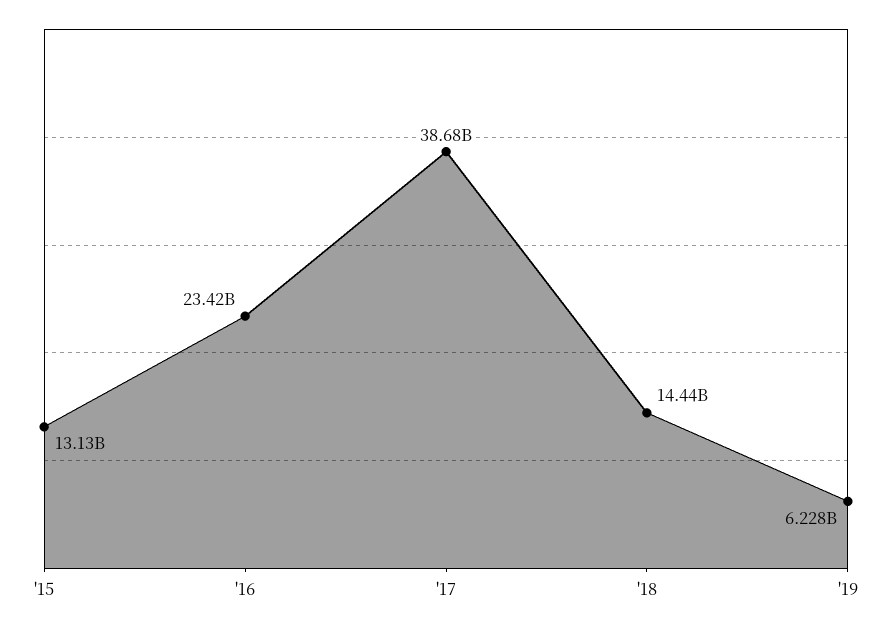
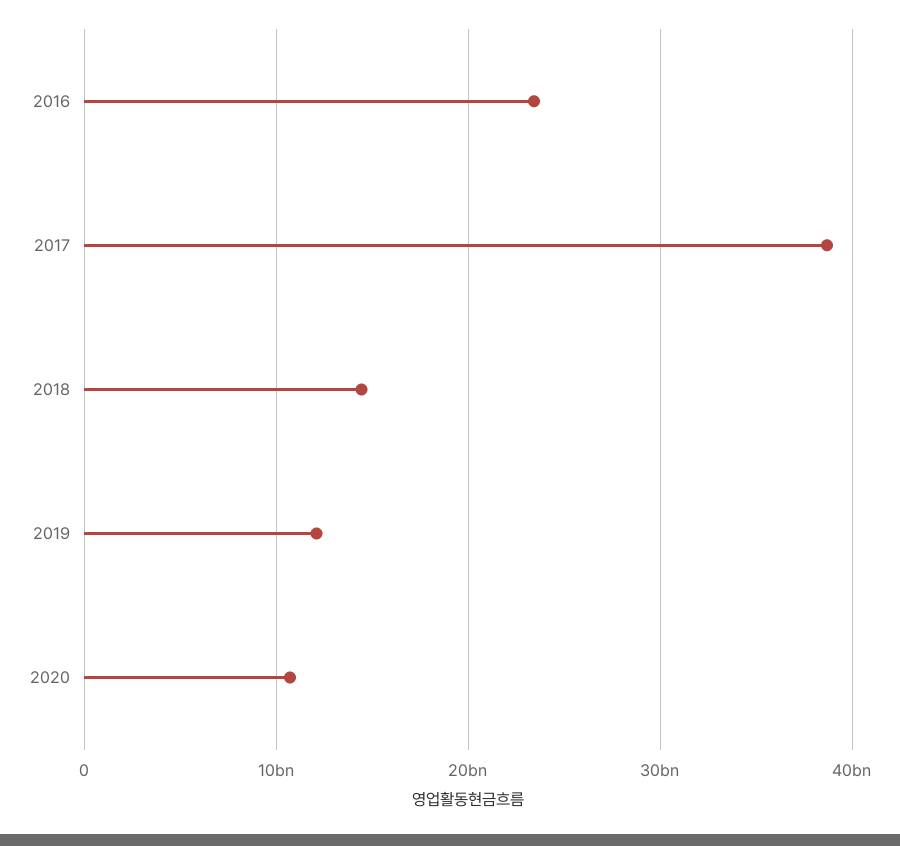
'15: 13130000000 -> none
'19: 6228000000 -> 12000000000
2020: none -> 11000000000

